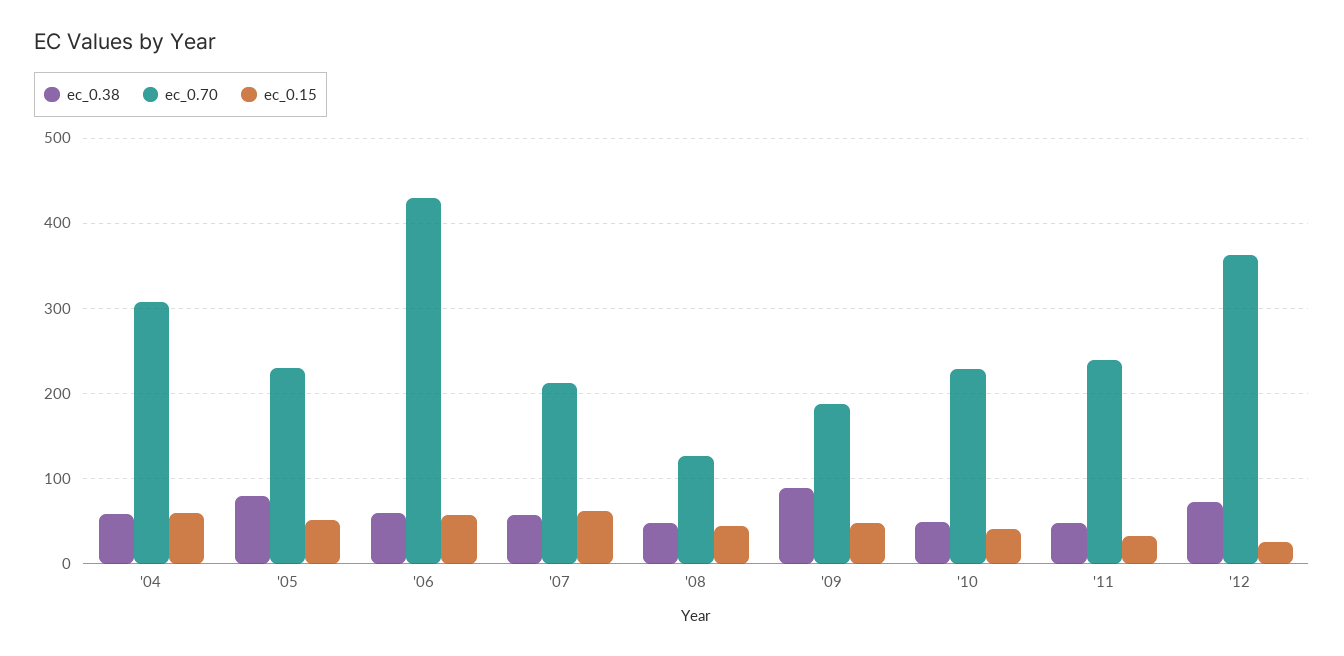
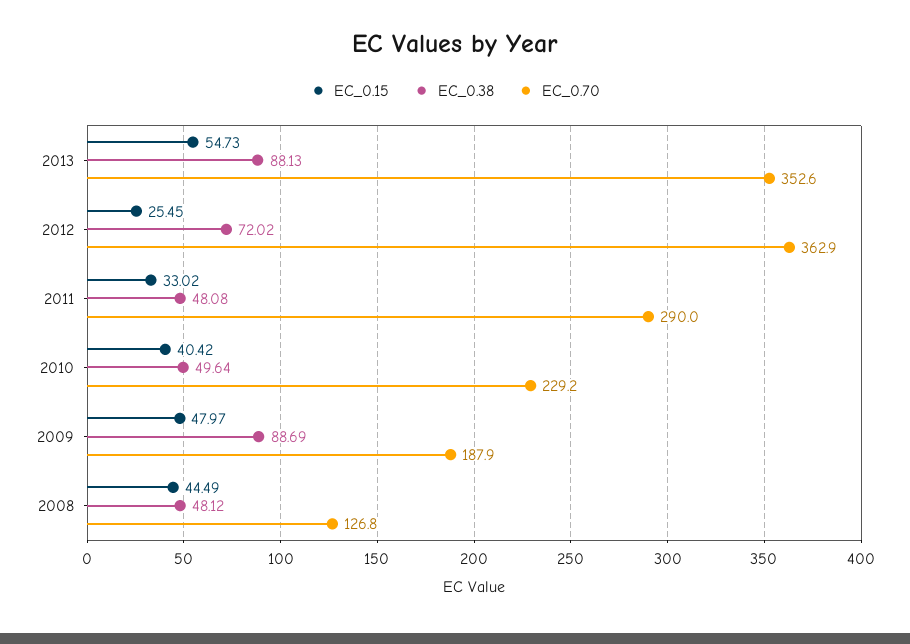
ec_0.38, '04: 60 -> none
ec_0.70, '04: 310 -> none
ec_0.15, '04: 60 -> none
ec_0.38, '05: 80 -> none
ec_0.70, '05: 230 -> none
ec_0.15, '05: 50 -> none
ec_0.38, '06: 60 -> none
ec_0.70, '06: 430 -> none
ec_0.15, '06: 60 -> none
ec_0.38, '07: 60 -> none
ec_0.70, '07: 210 -> none
ec_0.15, '07: 60 -> none
ec_0.70, '11: 240 -> 290
ec_0.15, 2013: none -> 54.73
ec_0.38, 2013: none -> 88.13
ec_0.70, 2013: none -> 352.6

